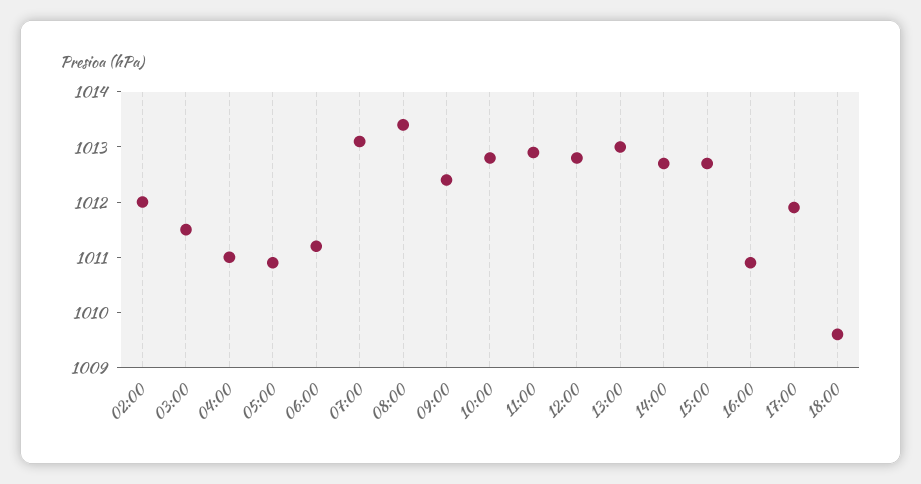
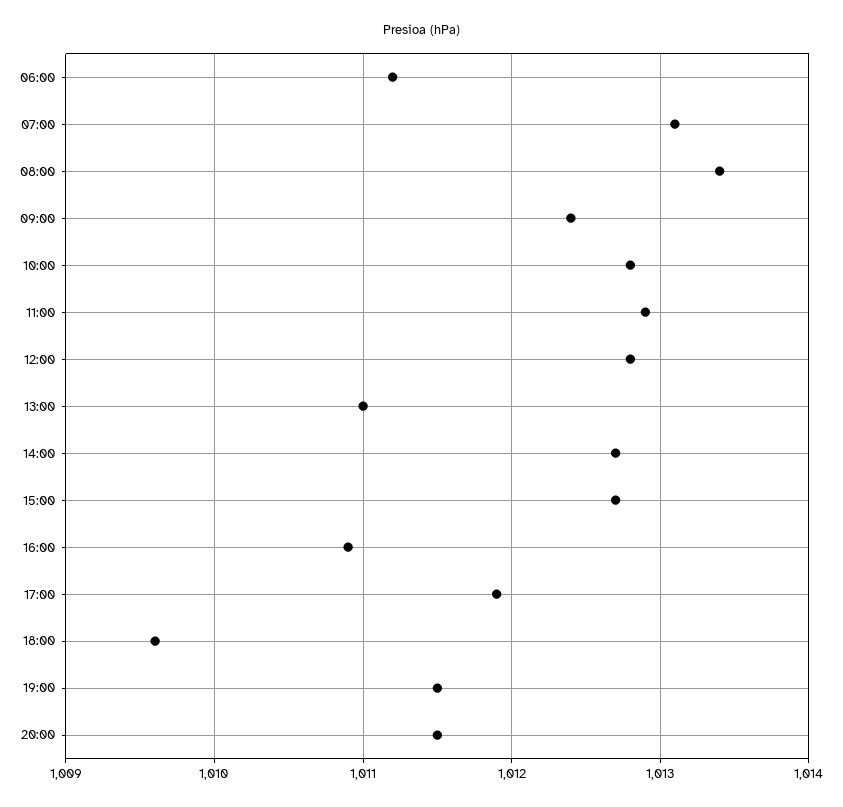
02:00: 1012 -> none
03:00: 1011.5 -> none
04:00: 1011 -> none
05:00: 1011 -> none
13:00: 1013 -> 1011
19:00: none -> 1011.5
20:00: none -> 1011.5

